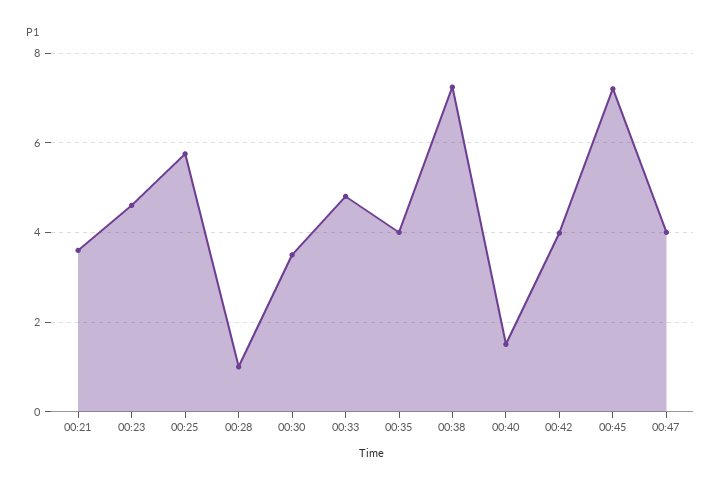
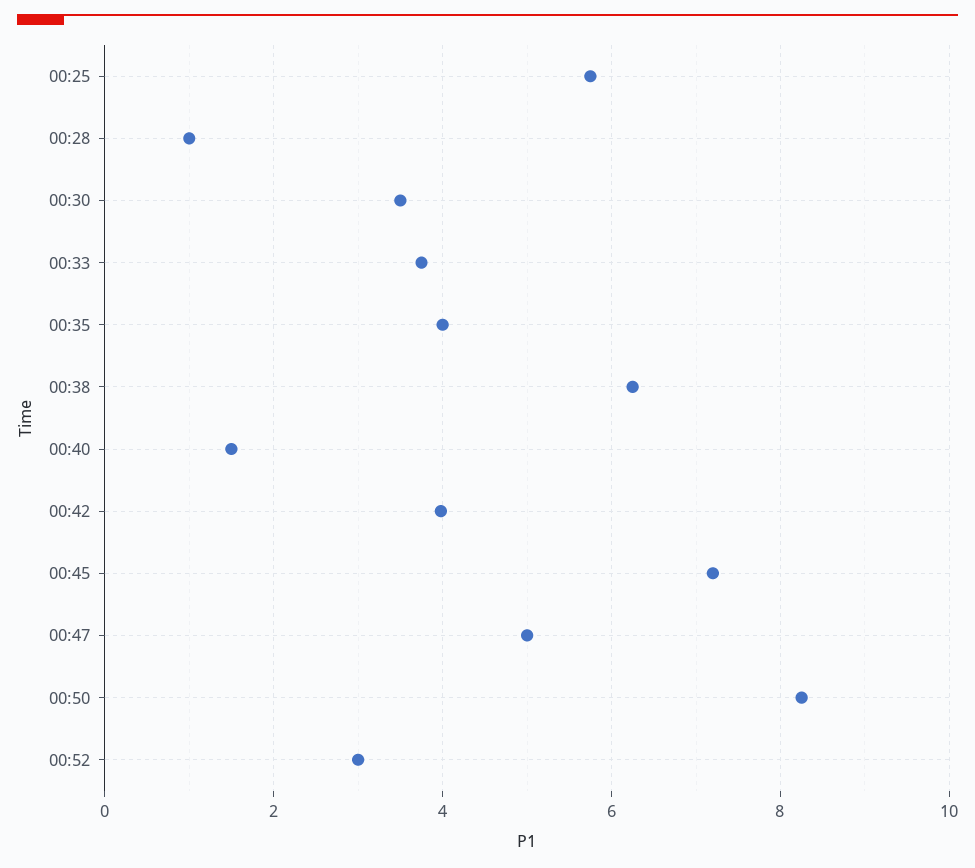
00:21: 3.6 -> none
00:23: 4.6 -> none
00:33: 4.8 -> 3.8
00:38: 7.2 -> 6.2
00:47: 4 -> 5
00:50: none -> 8.2
00:52: none -> 3

